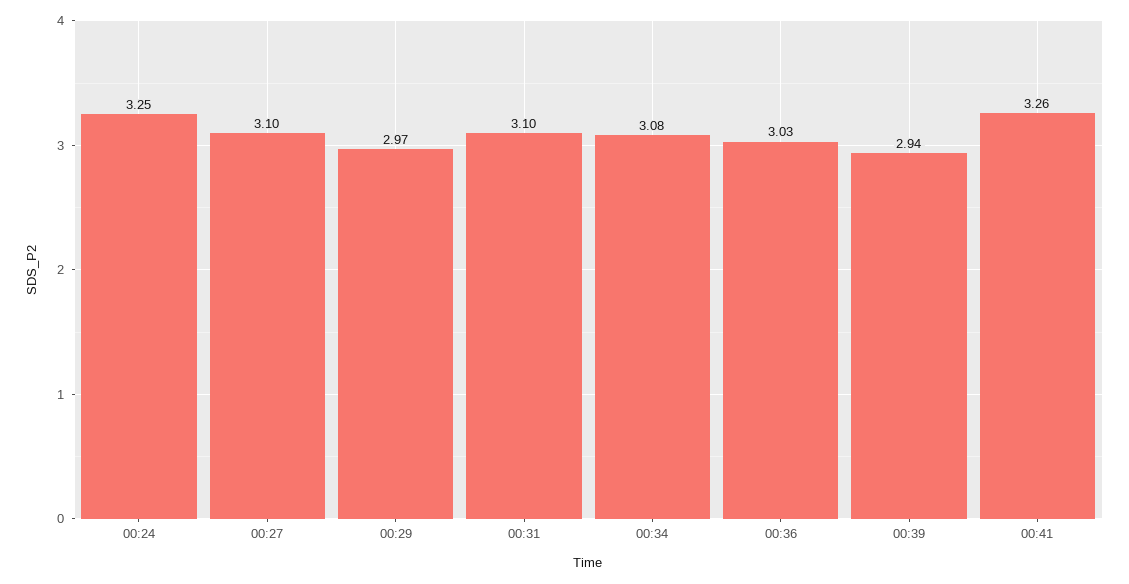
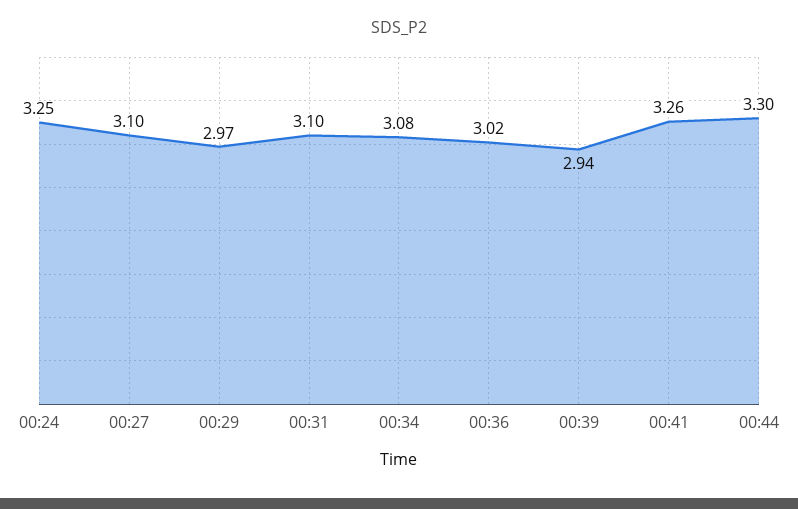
00:36: 3.03 -> 3.02
00:44: none -> 3.3

